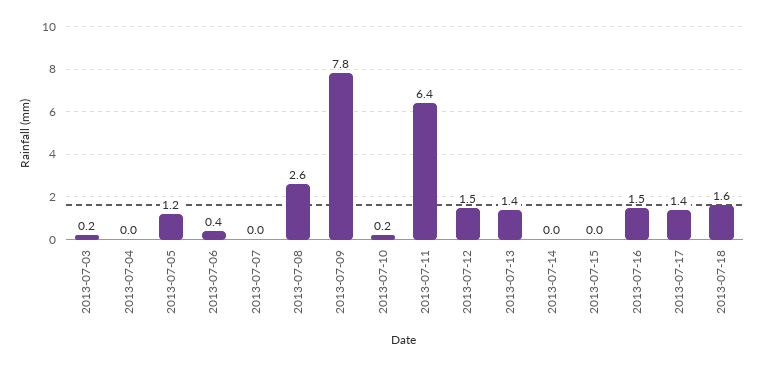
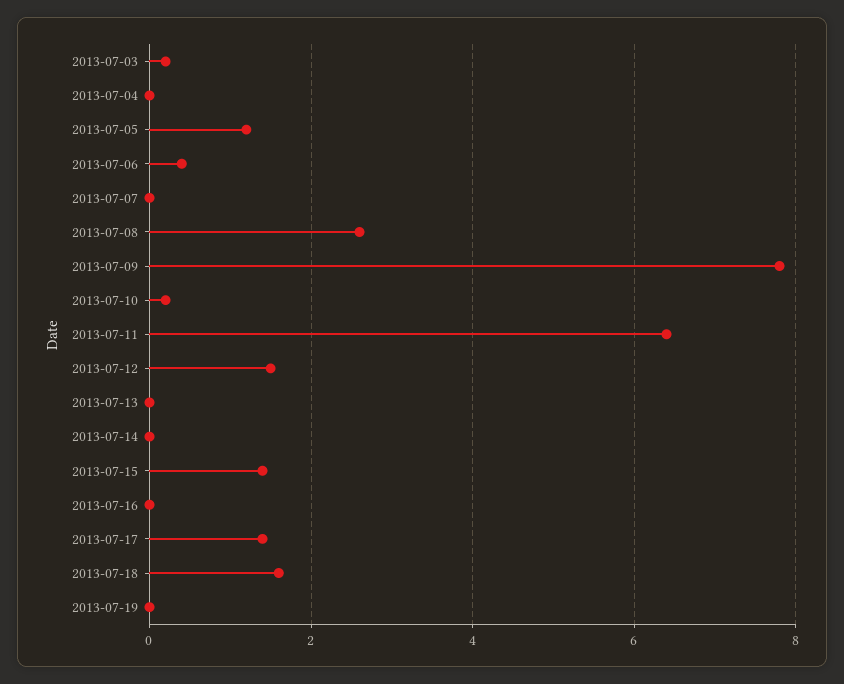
2013-07-13: 1.4 -> 0
2013-07-15: 0 -> 1.5
2013-07-16: 1.5 -> 0
2013-07-19: none -> 0

